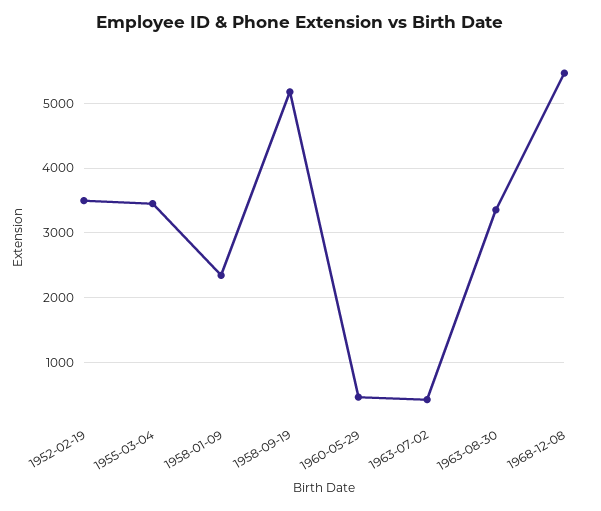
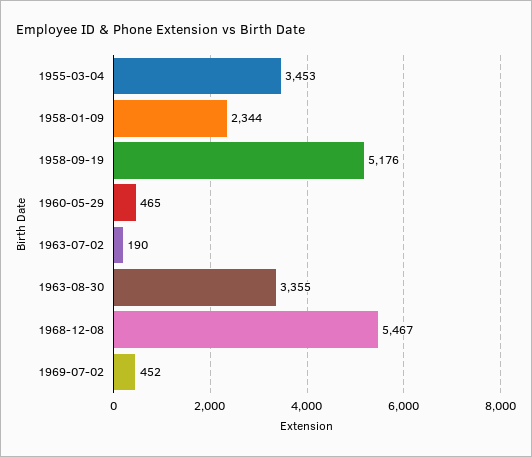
1952-02-19: 3500 -> none
1963-07-02: 400 -> 190
1969-07-02: none -> 452

